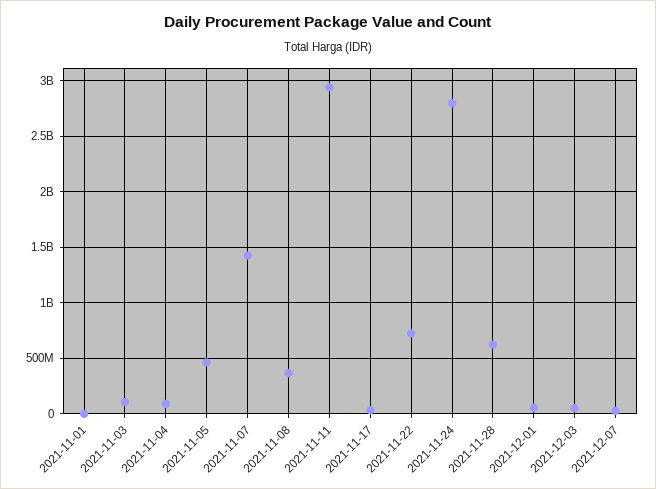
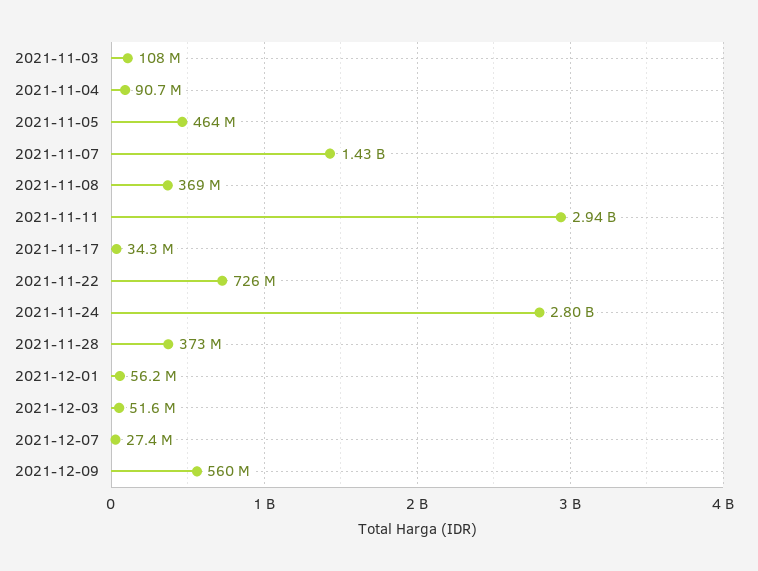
2021-11-01: 0 -> none
2021-11-28: 600000000 -> 373000000
2021-12-09: none -> 560000000

